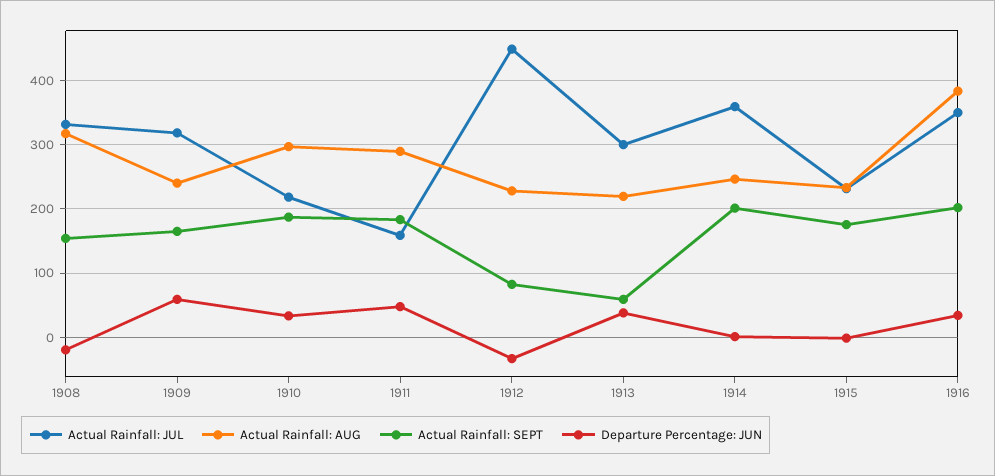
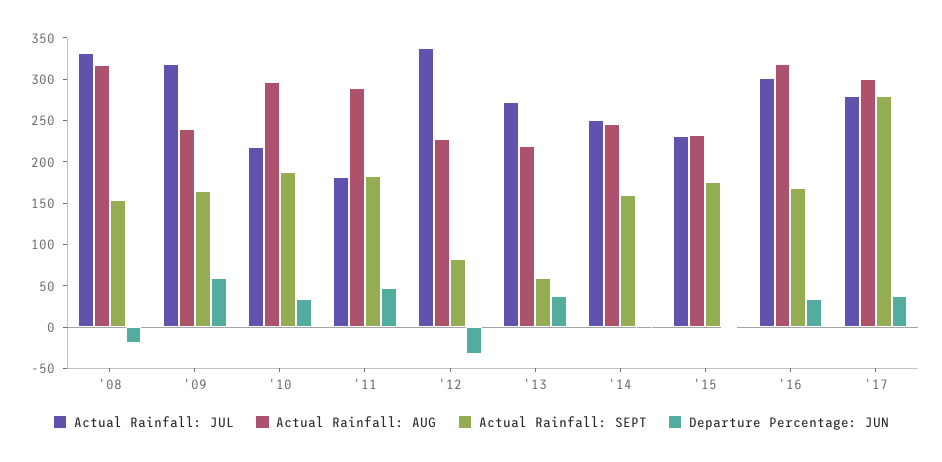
Actual Rainfall: JUL, 1911: 160 -> 180
Actual Rainfall: JUL, 1912: 450 -> 340
Actual Rainfall: JUL, 1913: 300 -> 270
Actual Rainfall: JUL, 1914: 360 -> 250
Actual Rainfall: SEPT, 1914: 200 -> 160
Actual Rainfall: JUL, 1916: 350 -> 300
Actual Rainfall: AUG, 1916: 380 -> 320
Actual Rainfall: SEPT, 1916: 200 -> 170
Actual Rainfall: JUL, '17: none -> 280
Actual Rainfall: AUG, '17: none -> 300
Actual Rainfall: SEPT, '17: none -> 280
Departure Percentage: JUN, '17: none -> 40

